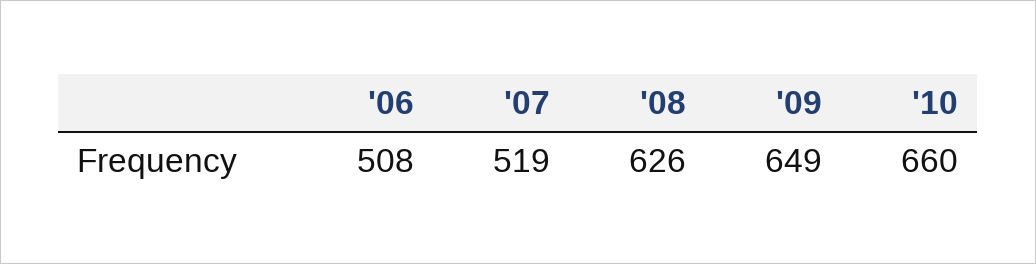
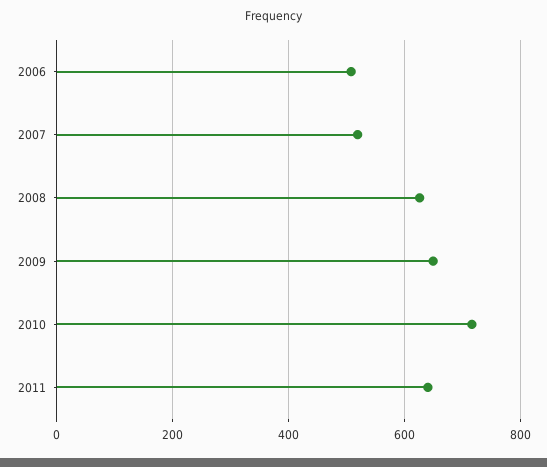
'10: 660 -> 720
2011: none -> 640

